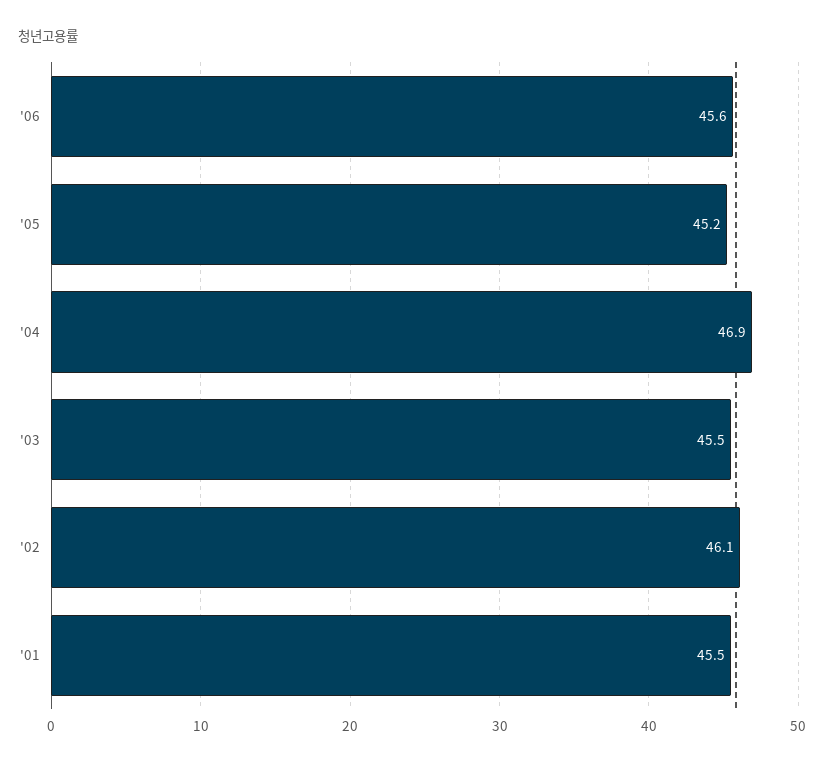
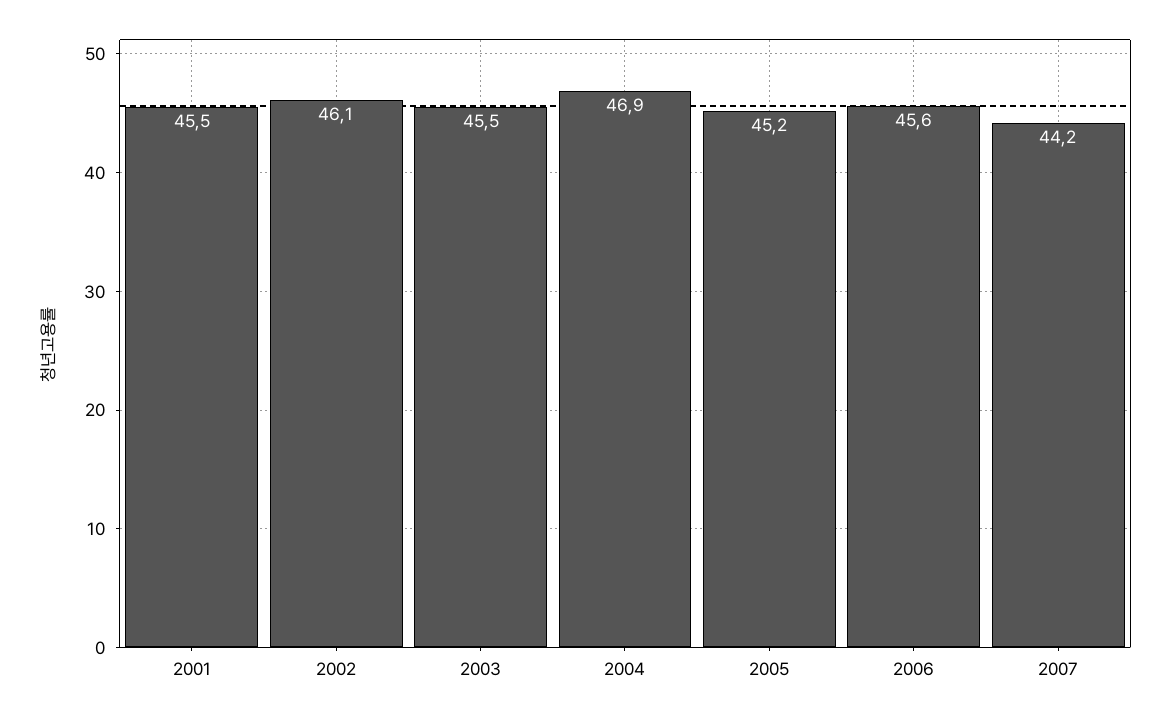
2007: none -> 44.2

